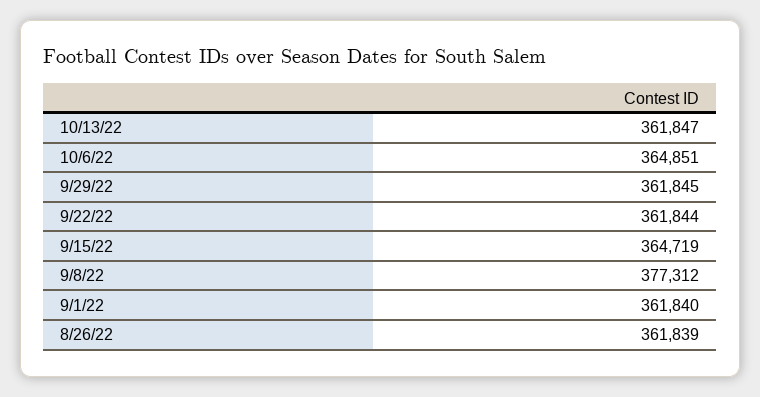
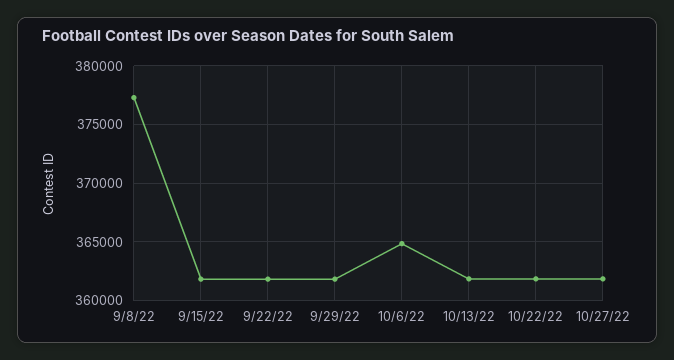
9/15/22: 364719 -> 362000
9/1/22: 361840 -> none
8/26/22: 361839 -> none
10/22/22: none -> 362000
10/27/22: none -> 362000

